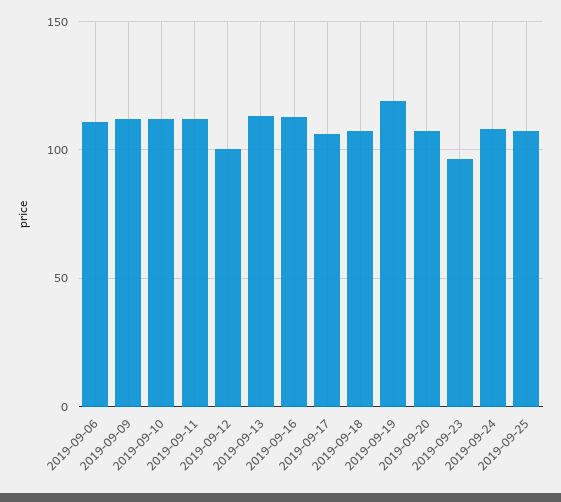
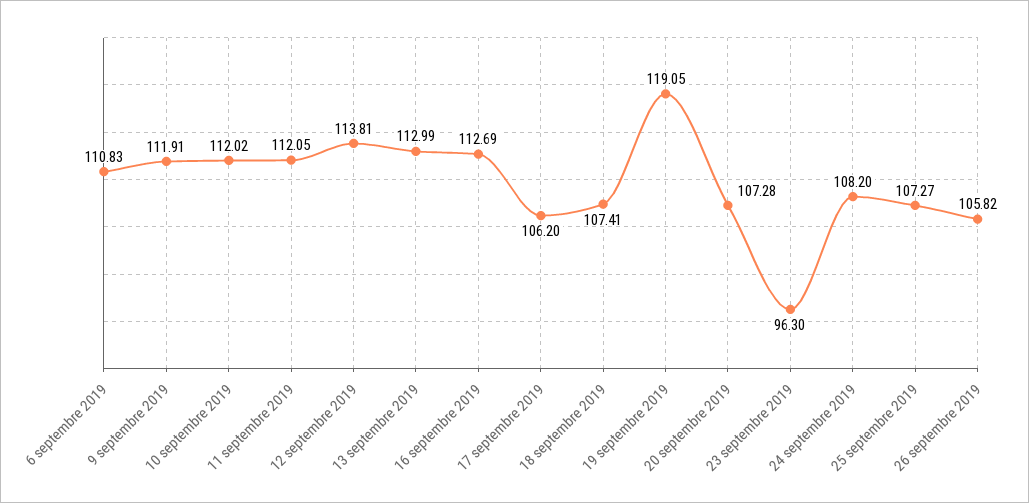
2019-09-12: 100 -> 113.81
26 septembre 2019: none -> 105.82

